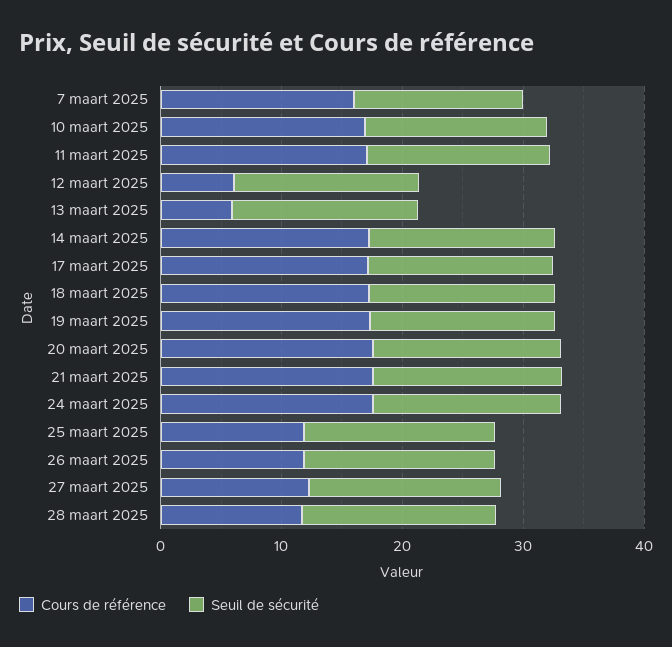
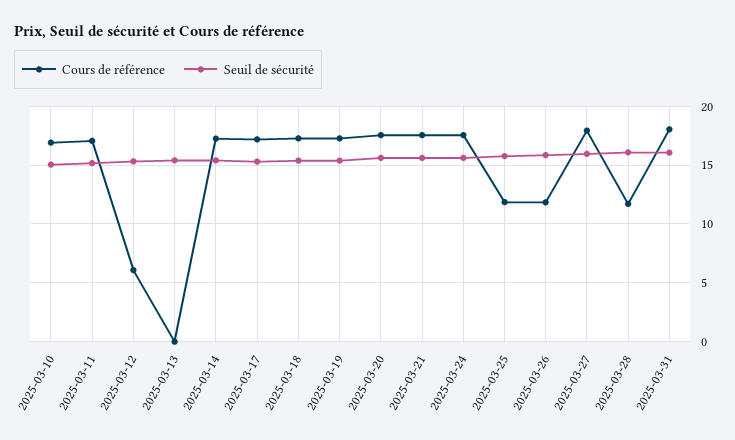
Cours de référence, 7 maart 2025: 16 -> none
Seuil de sécurité, 7 maart 2025: 14 -> none
Cours de référence, 13 maart 2025: 6 -> 0
Cours de référence, 27 maart 2025: 12 -> 18
Cours de référence, 2025-03-31: none -> 18
Seuil de sécurité, 2025-03-31: none -> 16

